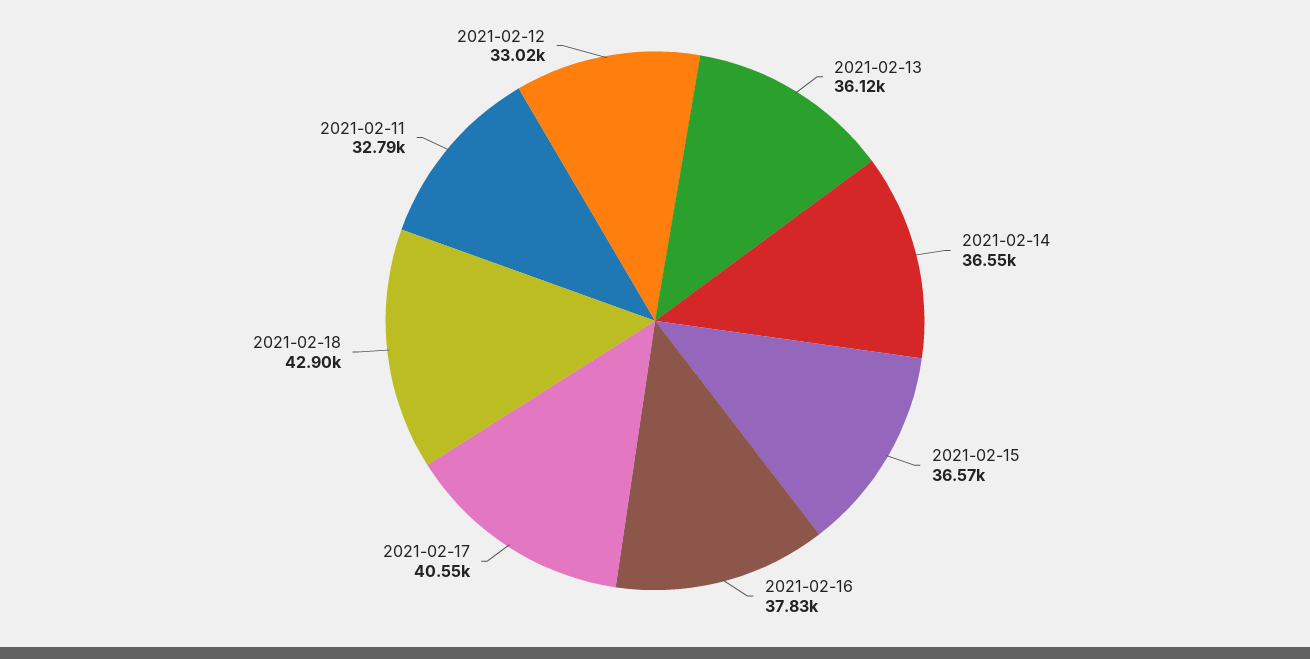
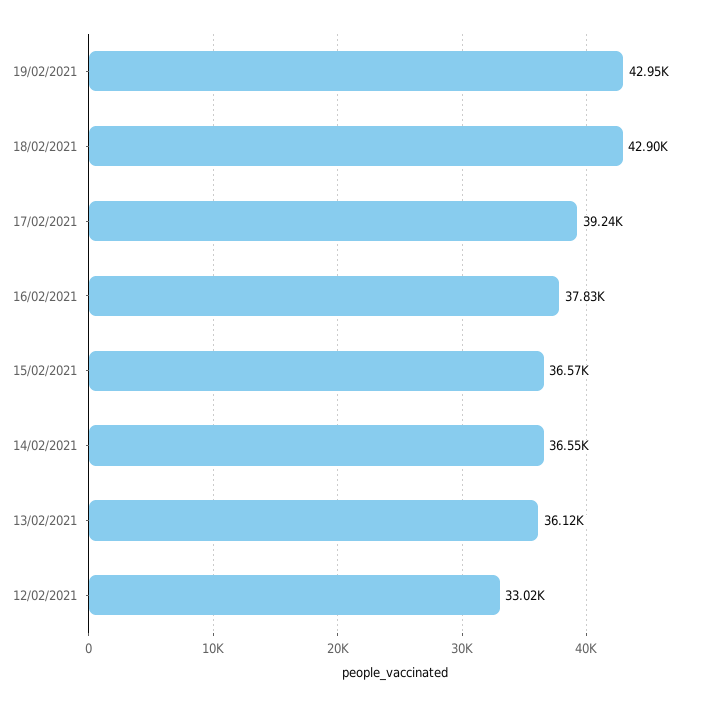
2021-02-17: 40550 -> 39240
2021-02-11: 32790 -> none
19/02/2021: none -> 42950

